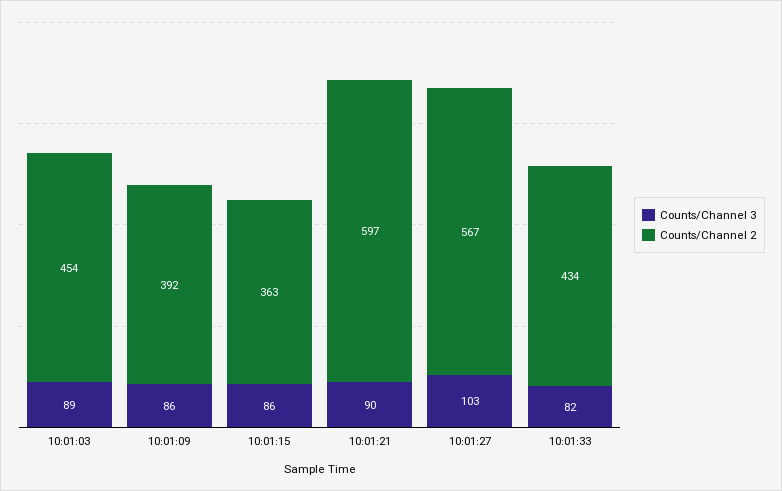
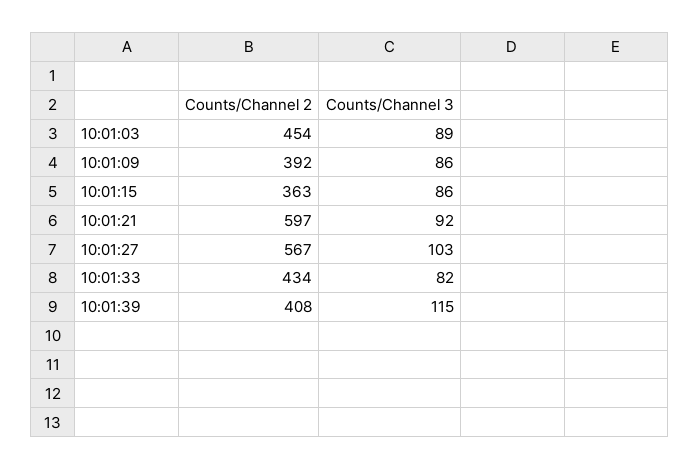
Counts/Channel 3, 10:01:21: 90 -> 92
Counts/Channel 2, 10:01:39: none -> 408
Counts/Channel 3, 10:01:39: none -> 115

